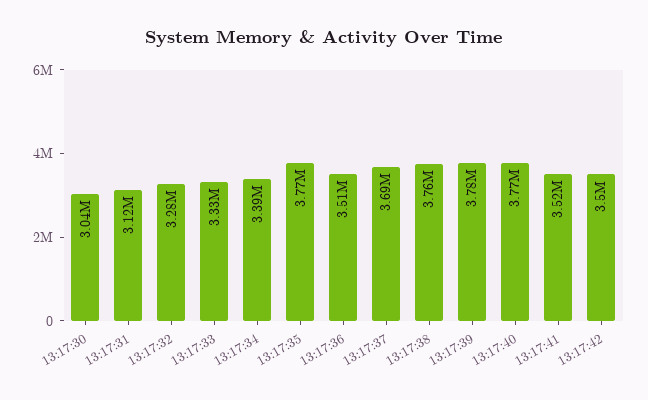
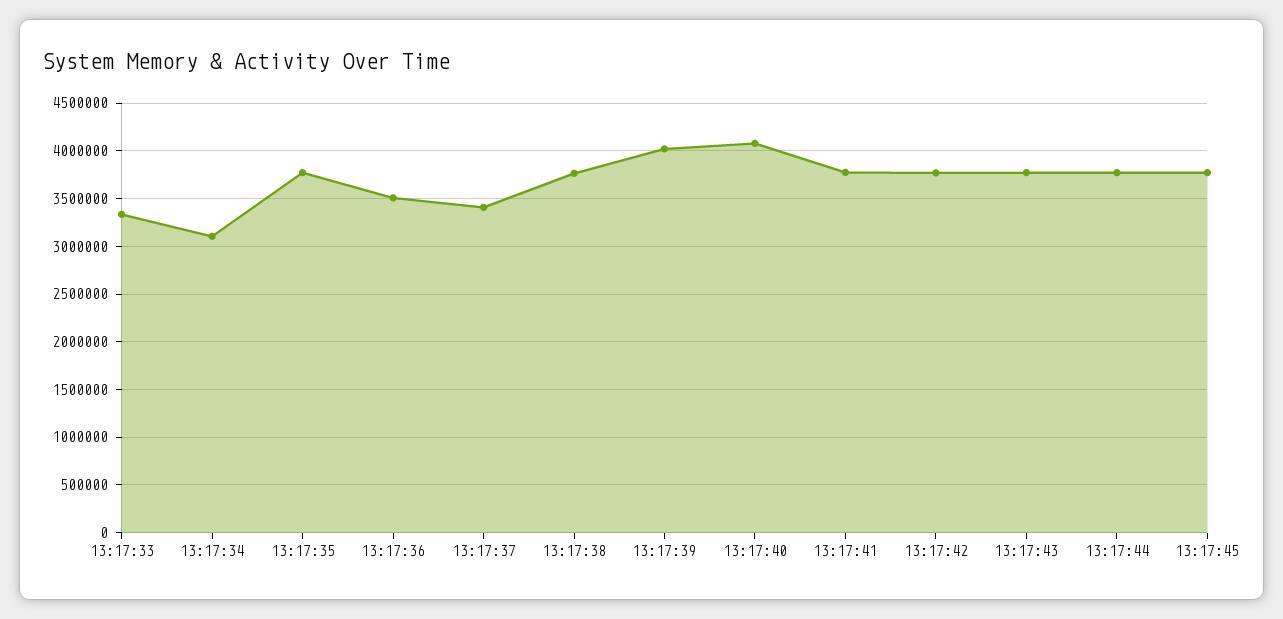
13:17:30: 3040000 -> none
13:17:31: 3120000 -> none
13:17:32: 3280000 -> none
13:17:34: 3390000 -> 3100000
13:17:37: 3690000 -> 3400000
13:17:39: 3780000 -> 4000000
13:17:40: 3770000 -> 4100000
13:17:41: 3520000 -> 3800000
13:17:42: 3500000 -> 3800000
13:17:43: none -> 3800000
13:17:44: none -> 3800000
13:17:45: none -> 3800000

